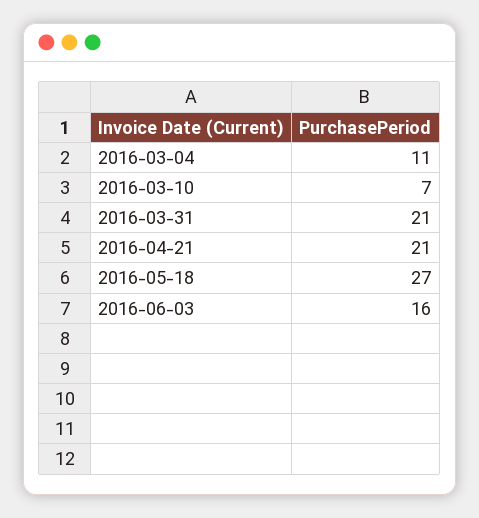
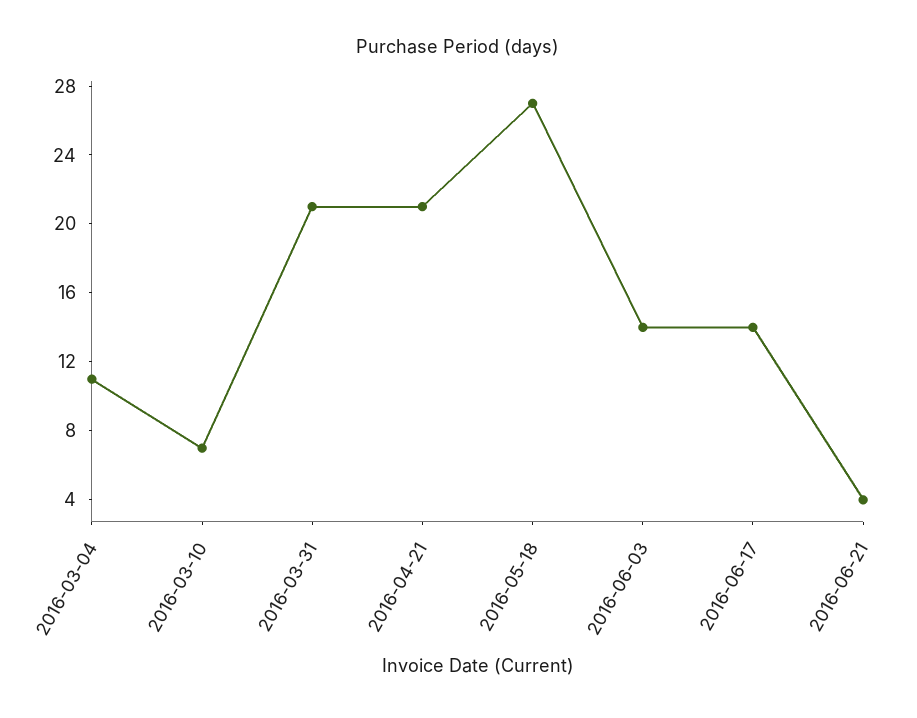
2016-06-03: 16 -> 14
2016-06-17: none -> 14
2016-06-21: none -> 4

